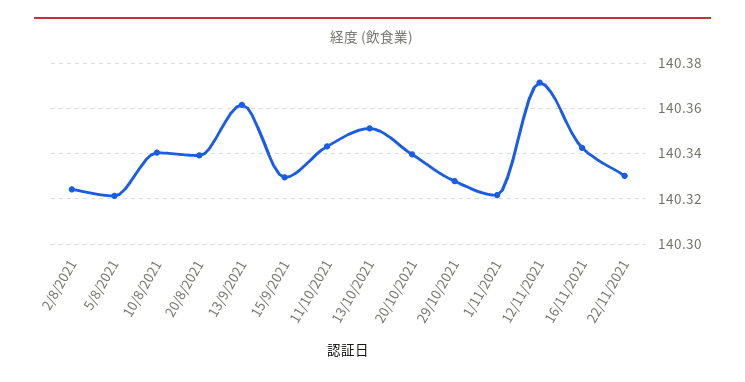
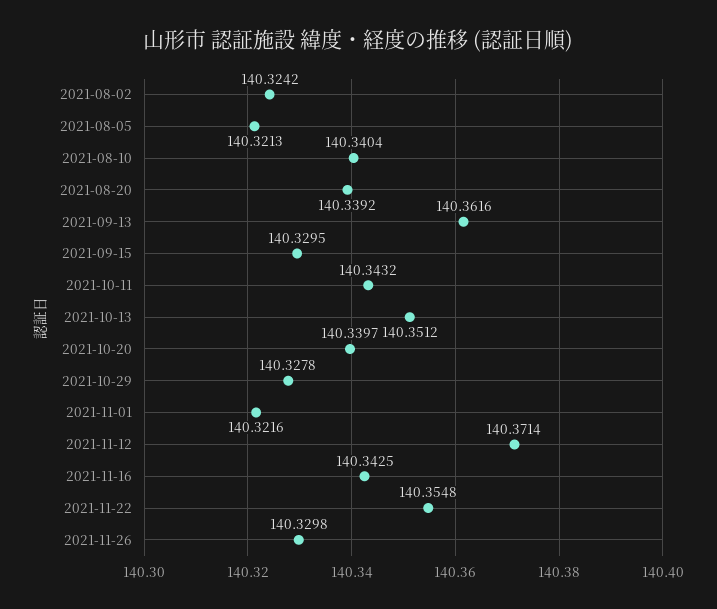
22/11/2021: 140.33 -> 140.3548
2021-11-26: none -> 140.3298

